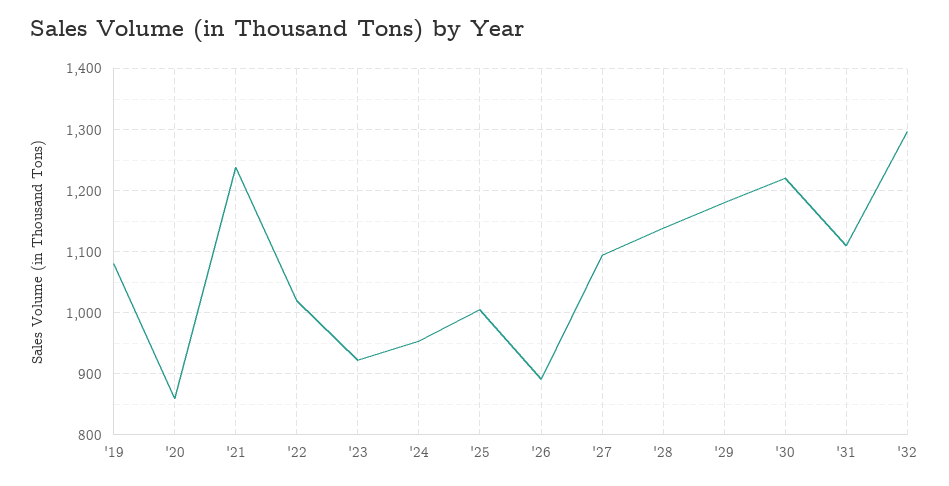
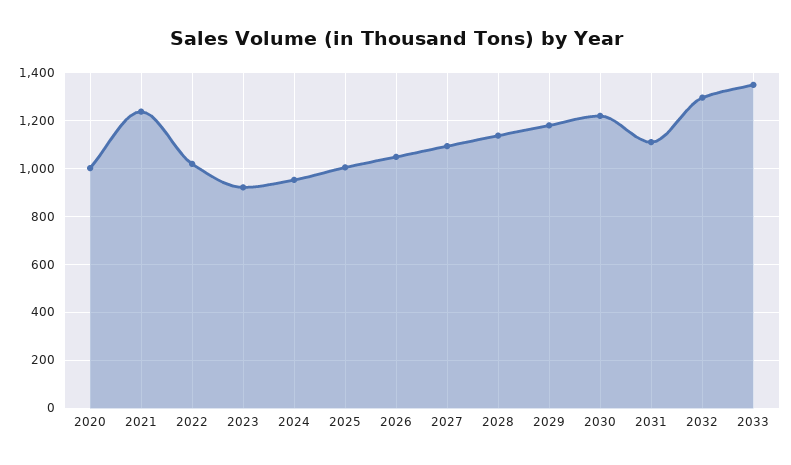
'19: 1080 -> none
'20: 860 -> 1000
'26: 890 -> 1050
2033: none -> 1350

